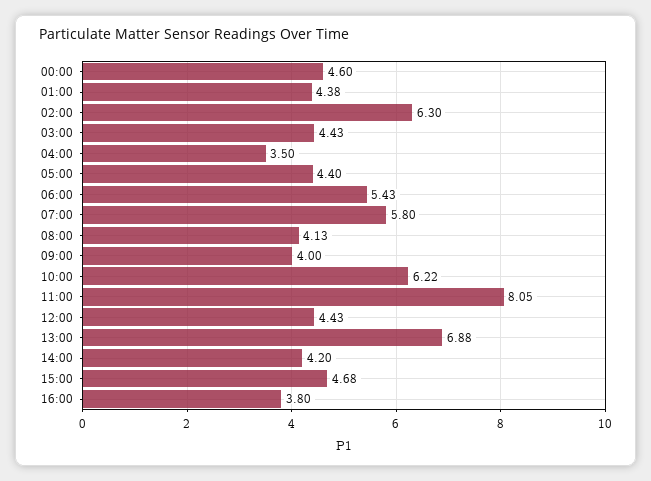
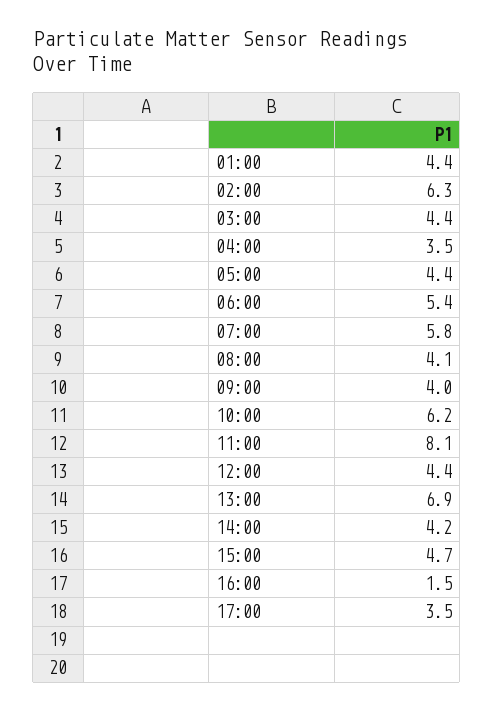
00:00: 4.6 -> none
16:00: 3.8 -> 1.5
17:00: none -> 3.5

